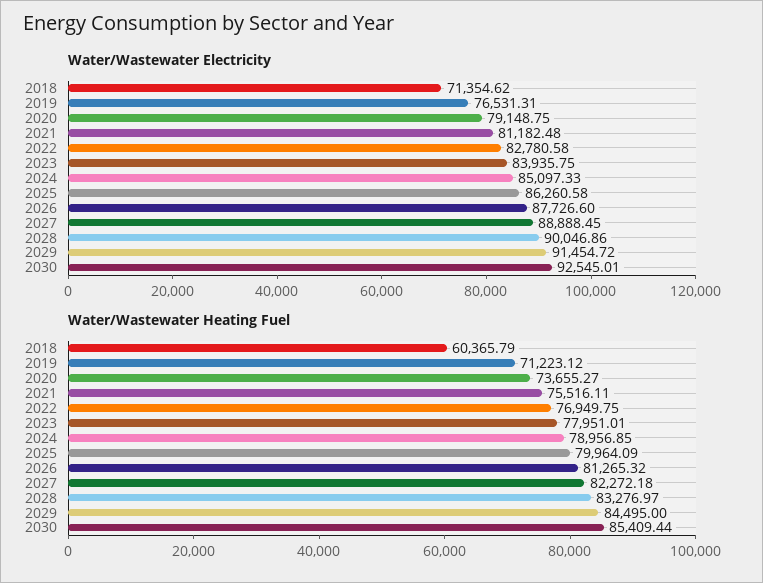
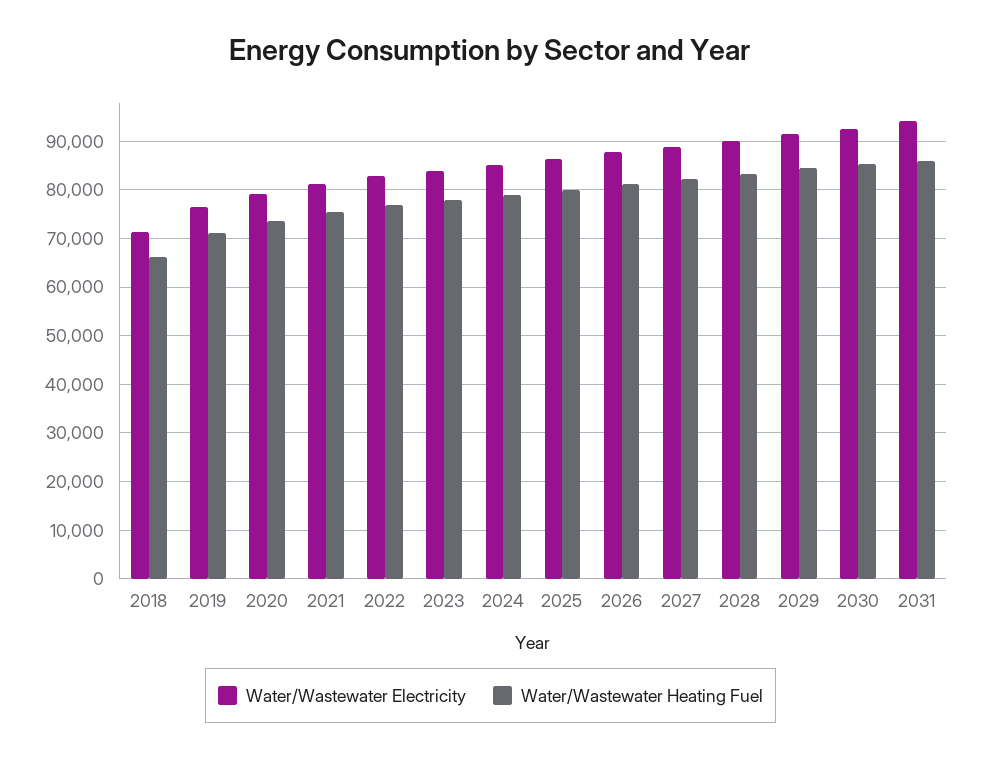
Water/Wastewater Heating Fuel, 2018: 60365.79 -> 66000
Water/Wastewater Electricity, 2031: none -> 94000
Water/Wastewater Heating Fuel, 2031: none -> 86000

